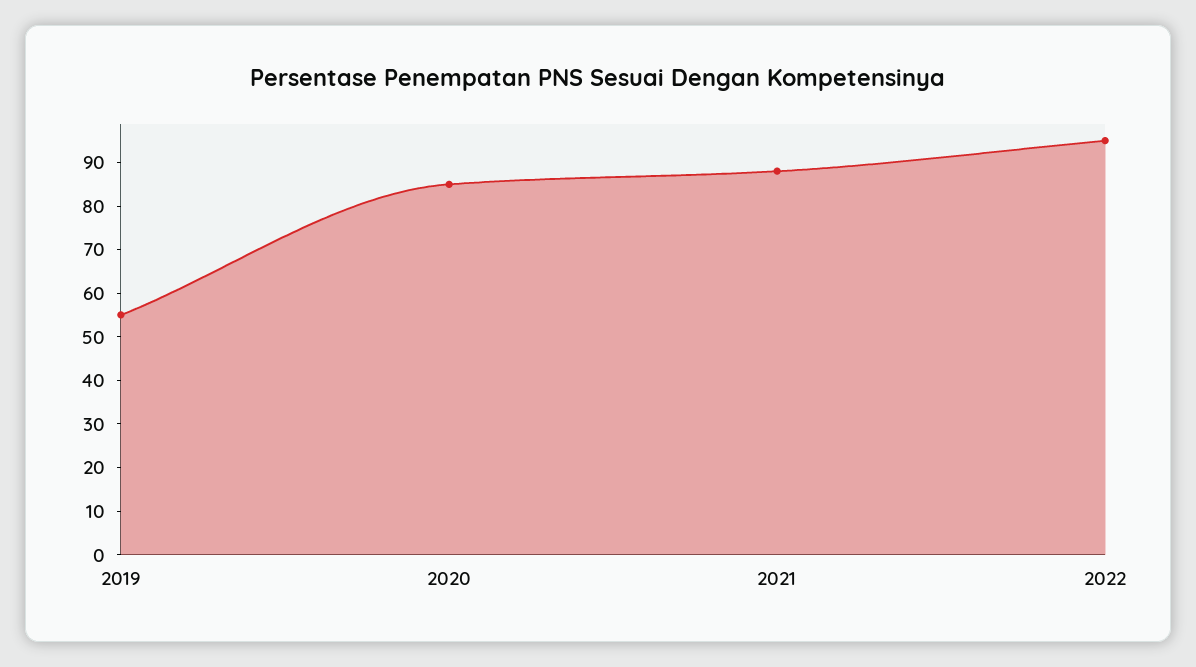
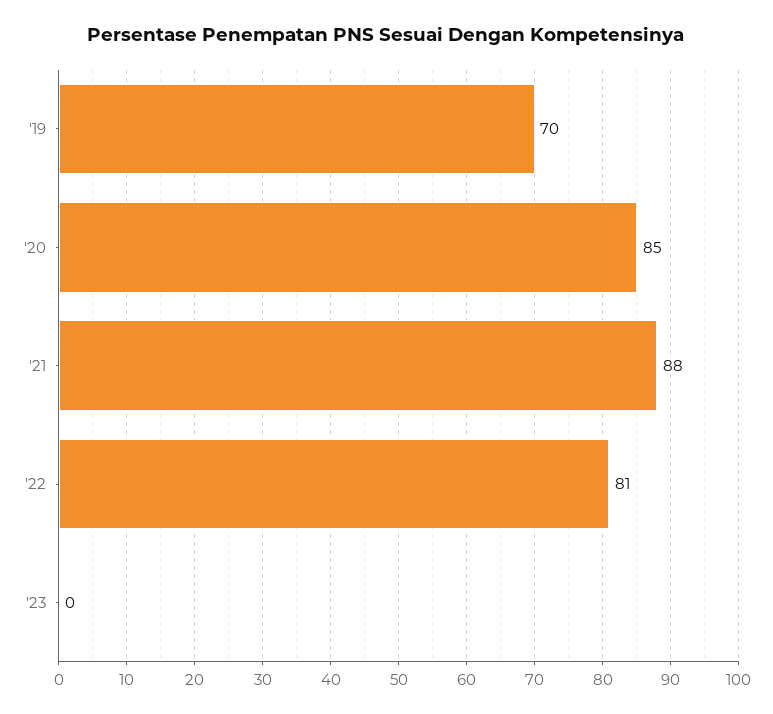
2019: 55 -> 70
2022: 95 -> 81
'23: none -> 0

